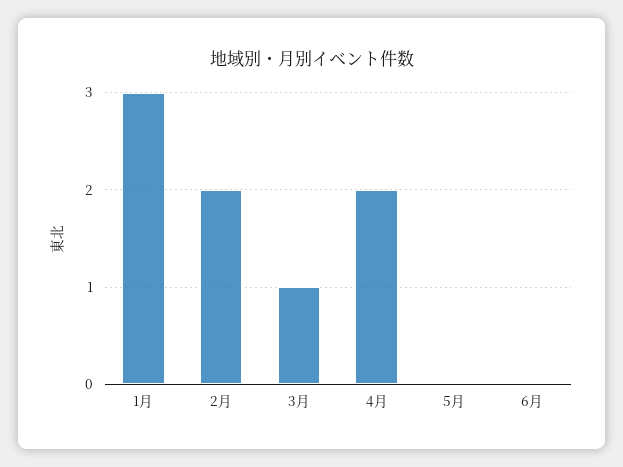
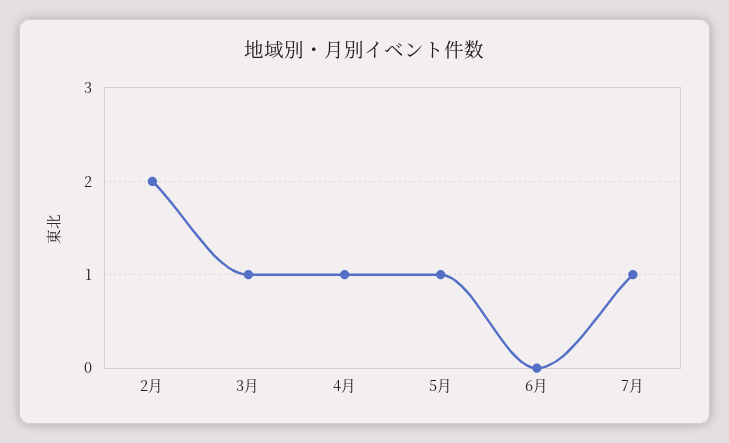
1月: 3 -> none
4月: 2 -> 1
5月: 0 -> 1
7月: none -> 1

